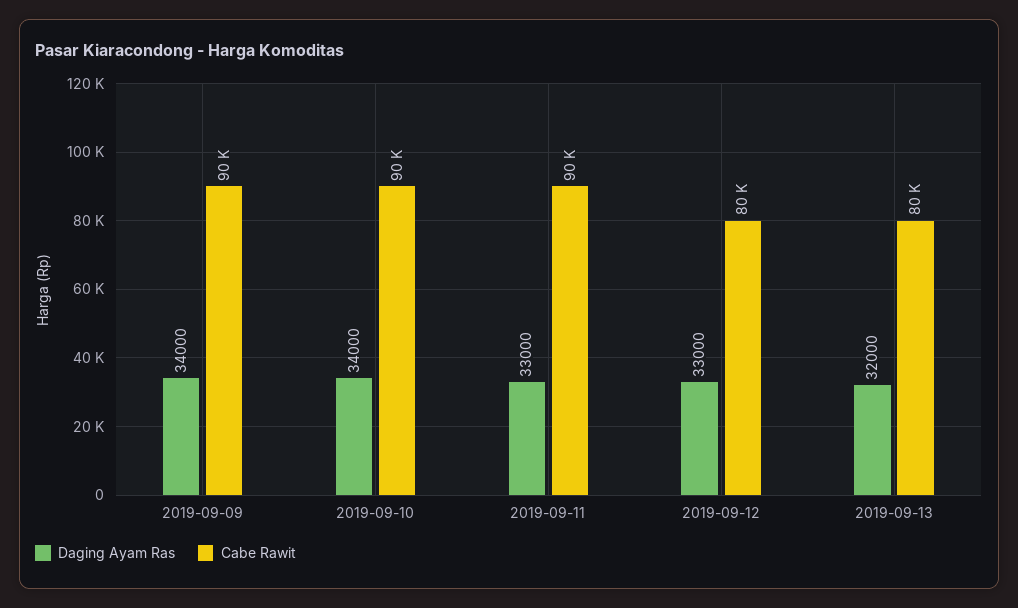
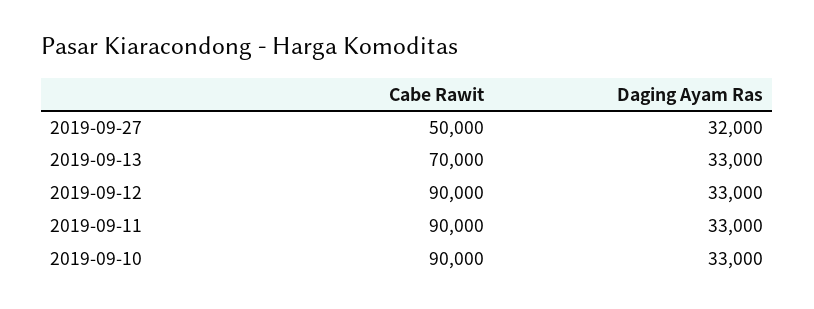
Daging Ayam Ras, 2019-09-09: 34000 -> none
Cabe Rawit, 2019-09-09: 90000 -> none
Daging Ayam Ras, 2019-09-10: 34000 -> 33000
Cabe Rawit, 2019-09-12: 80000 -> 90000
Daging Ayam Ras, 2019-09-13: 32000 -> 33000
Cabe Rawit, 2019-09-13: 80000 -> 70000
Cabe Rawit, 2019-09-27: none -> 50000
Daging Ayam Ras, 2019-09-27: none -> 32000

